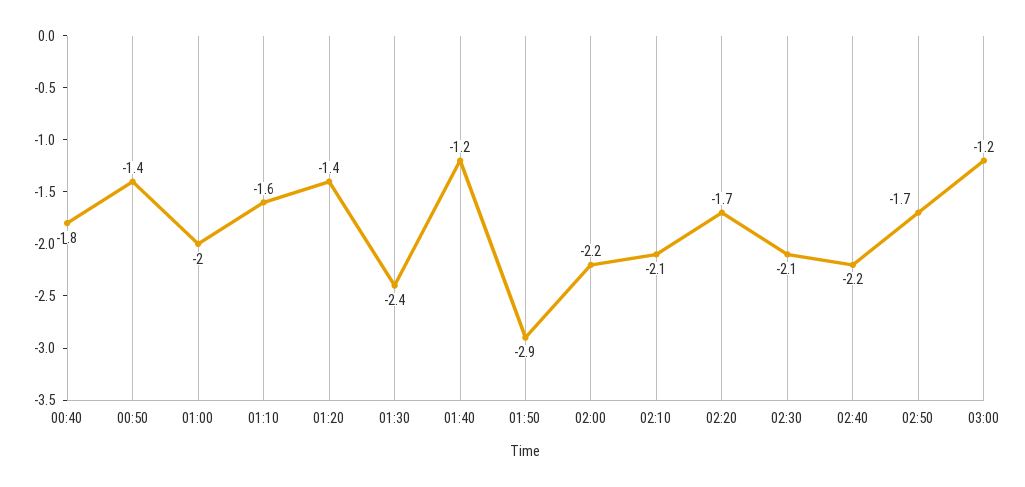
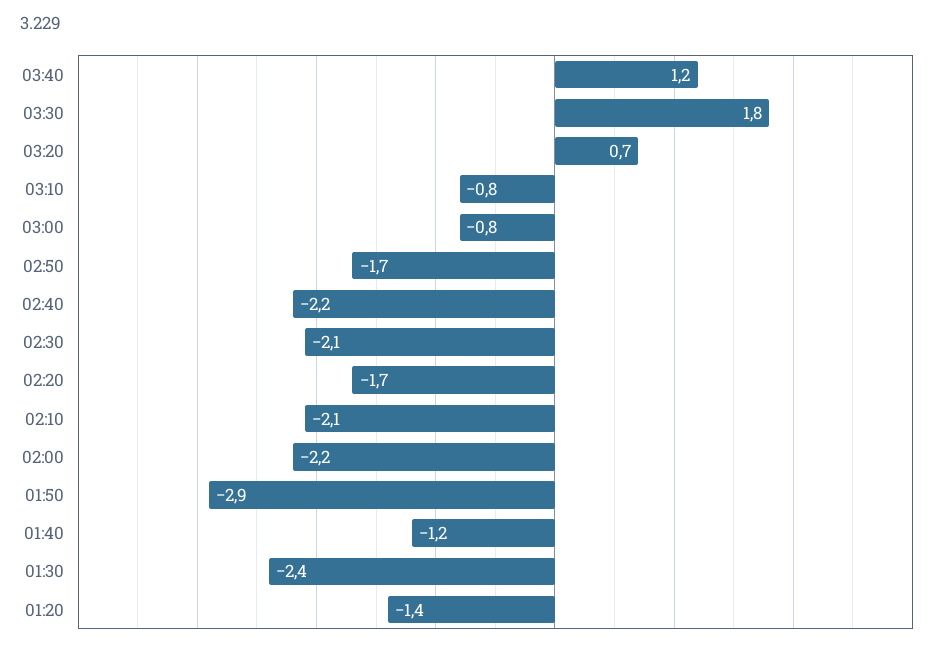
00:40: -1.8 -> none
00:50: -1.4 -> none
01:00: -2 -> none
01:10: -1.6 -> none
03:00: -1.2 -> -0.8
03:40: none -> 1.2
03:30: none -> 1.8
03:20: none -> 0.7
03:10: none -> -0.8

